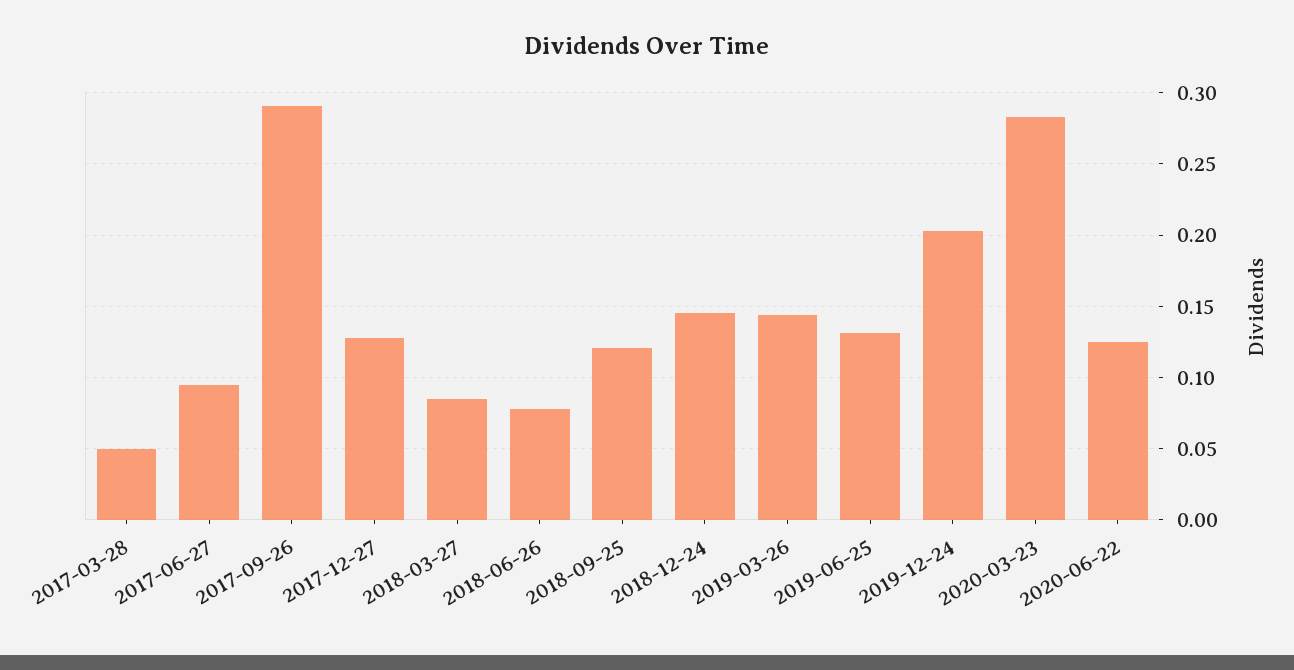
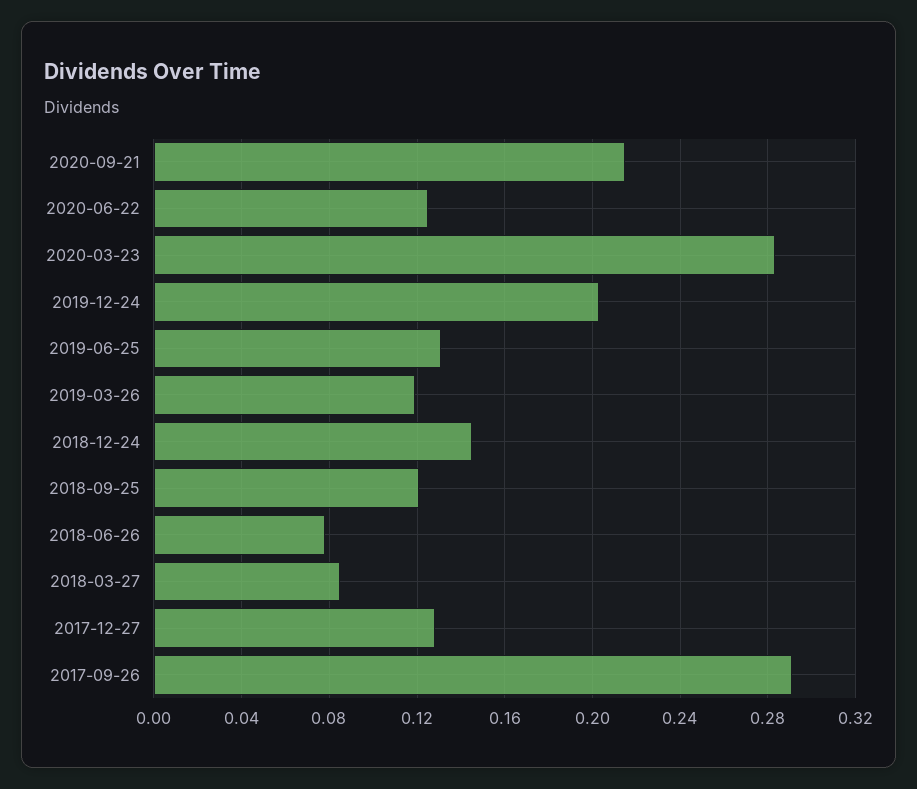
2017-03-28: 0.05 -> none
2017-06-27: 0.095 -> none
2019-03-26: 0.145 -> 0.12
2020-09-21: none -> 0.215

